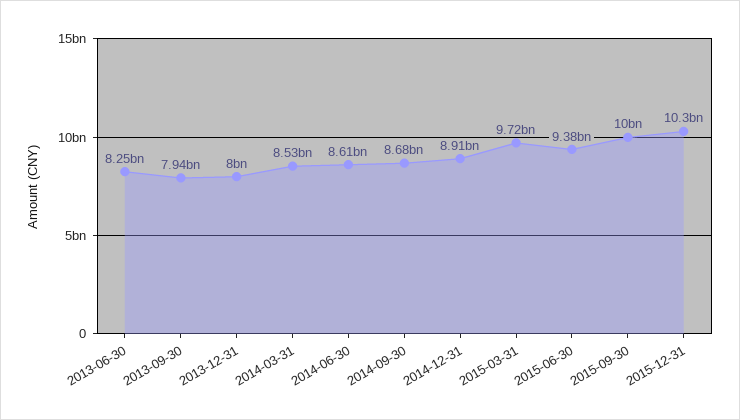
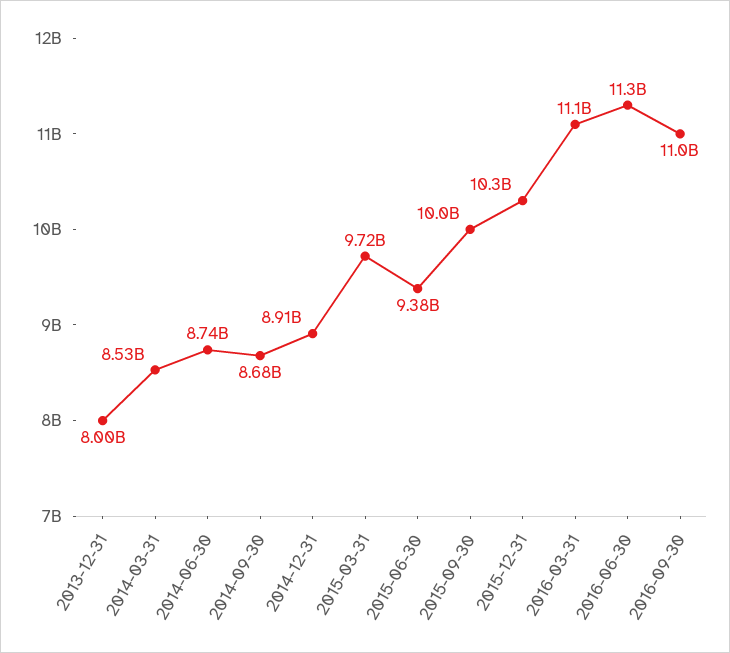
2013-06-30: 8250000000 -> none
2013-09-30: 7940000000 -> none
2014-06-30: 8610000000 -> 8740000000
2016-03-31: none -> 11100000000
2016-06-30: none -> 11300000000
2016-09-30: none -> 11000000000

